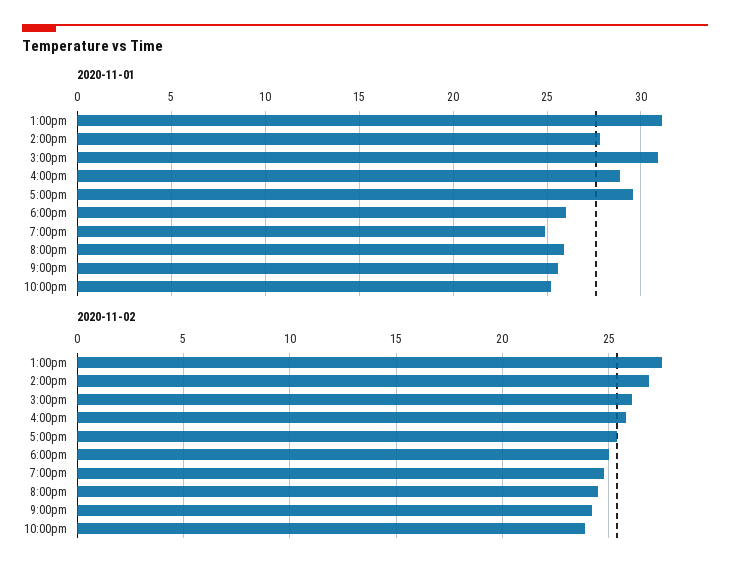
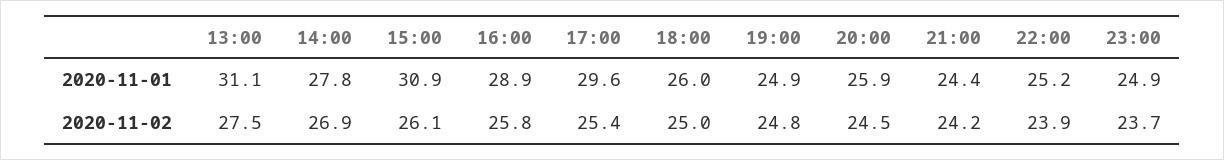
2020-11-01, 9:00pm: 25.5 -> 24.4
2020-11-01, 23:00: none -> 24.9
2020-11-02, 23:00: none -> 23.7

